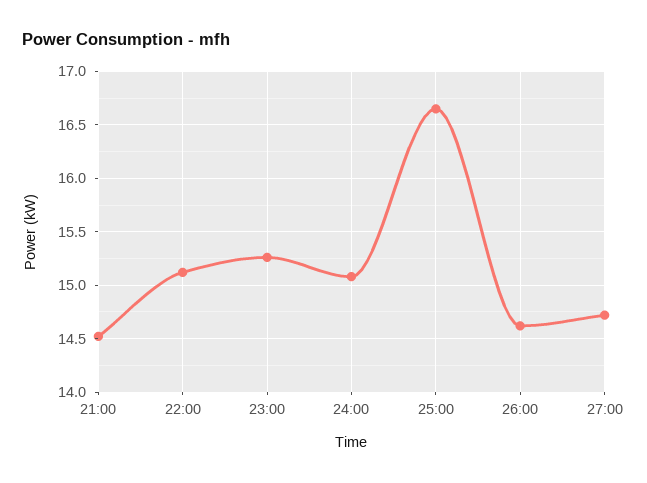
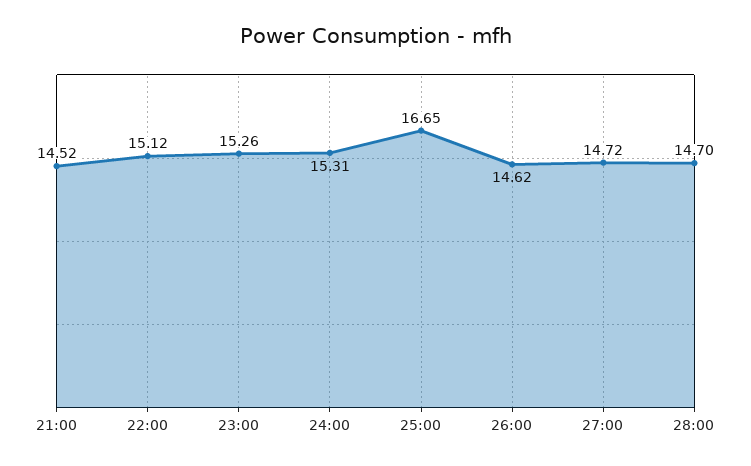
24:00: 15.1 -> 15.31
28:00: none -> 14.7

